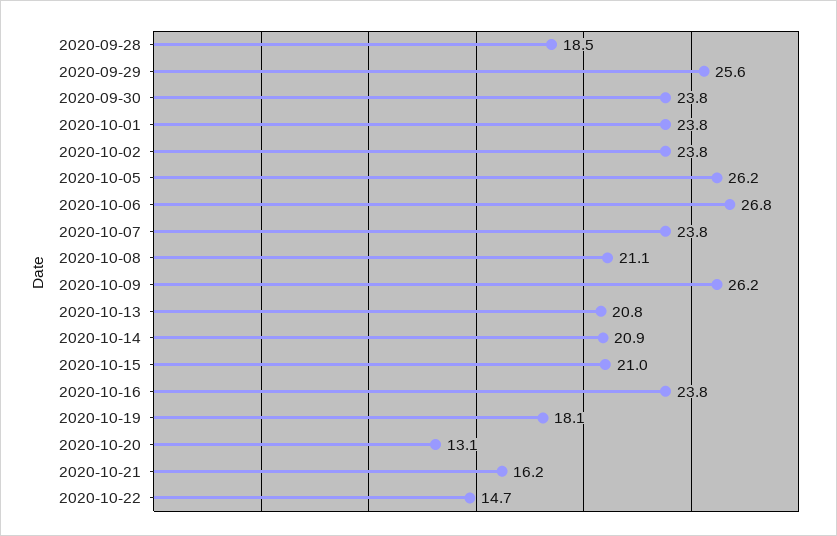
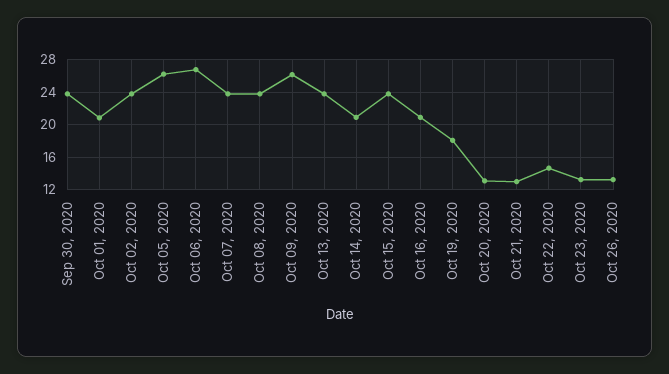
2020-09-28: 18.5 -> none
2020-09-29: 25.6 -> none
2020-10-01: 23.8 -> 21
2020-10-08: 21.1 -> 24
2020-10-13: 20.8 -> 24
2020-10-15: 21 -> 24
2020-10-16: 23.8 -> 21
2020-10-21: 16.2 -> 13
Oct 23, 2020: none -> 13
Oct 26, 2020: none -> 13

